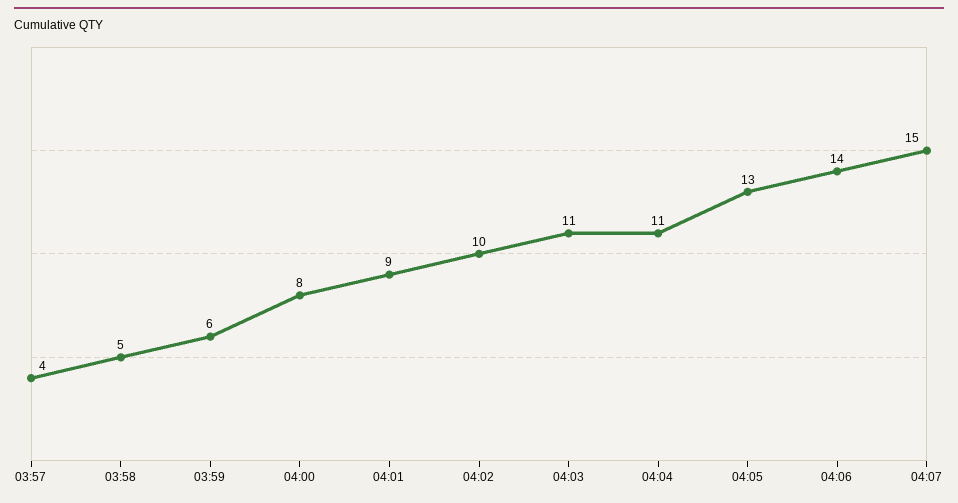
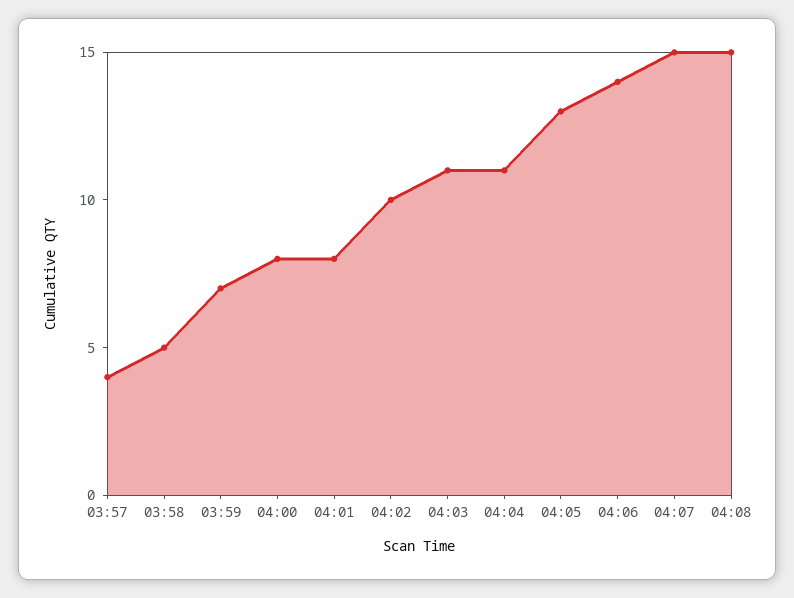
03:59: 6 -> 7
04:01: 9 -> 8
04:08: none -> 15

